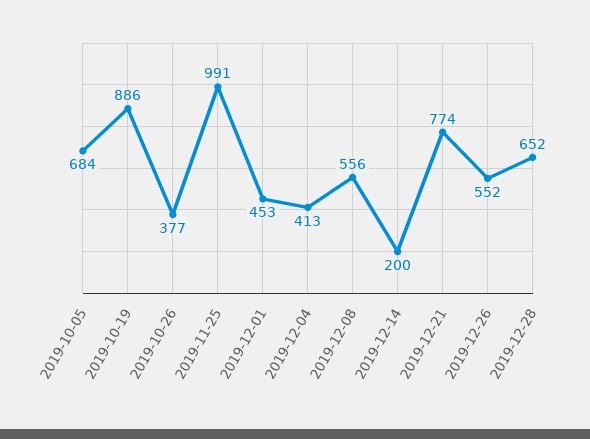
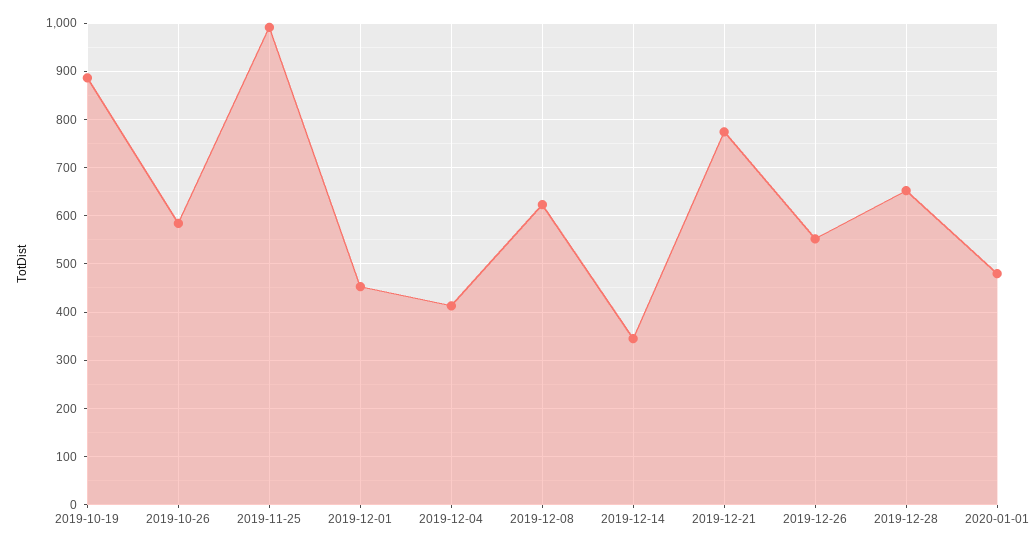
2019-10-05: 684 -> none
2019-10-26: 377 -> 580
2019-12-08: 556 -> 620
2019-12-14: 200 -> 340
2020-01-01: none -> 480

